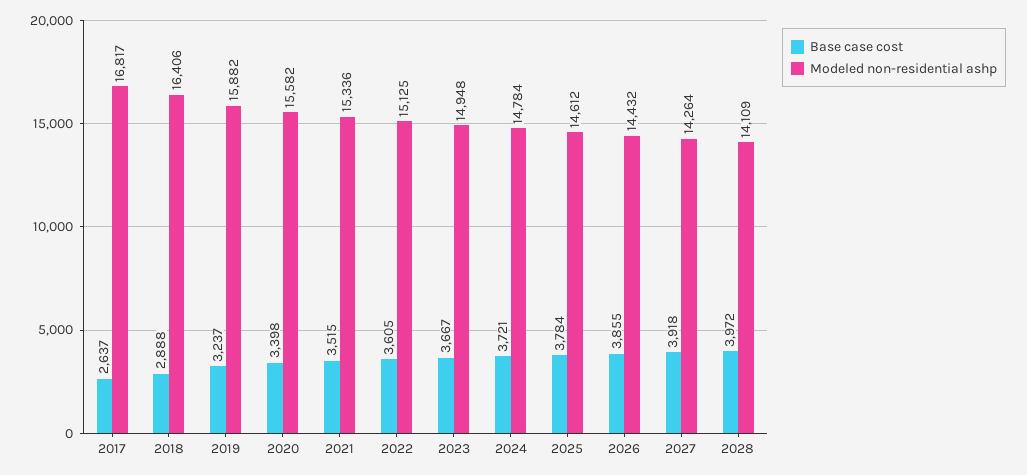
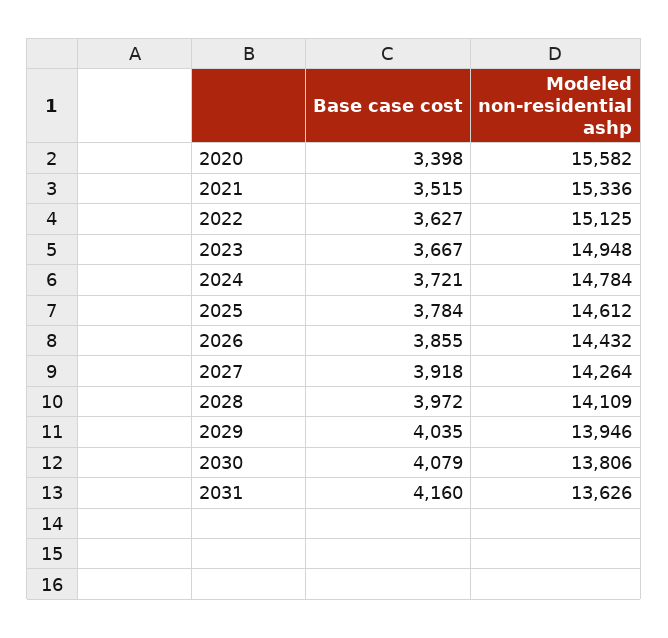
Base case cost, 2017: 2637 -> none
Modeled non-residential ashp, 2017: 16817 -> none
Base case cost, 2018: 2888 -> none
Modeled non-residential ashp, 2018: 16406 -> none
Base case cost, 2019: 3237 -> none
Modeled non-residential ashp, 2019: 15882 -> none
Base case cost, 2022: 3605 -> 3627
Base case cost, 2029: none -> 4035
Modeled non-residential ashp, 2029: none -> 13946
Base case cost, 2030: none -> 4079
Modeled non-residential ashp, 2030: none -> 13806
Base case cost, 2031: none -> 4160
Modeled non-residential ashp, 2031: none -> 13626

